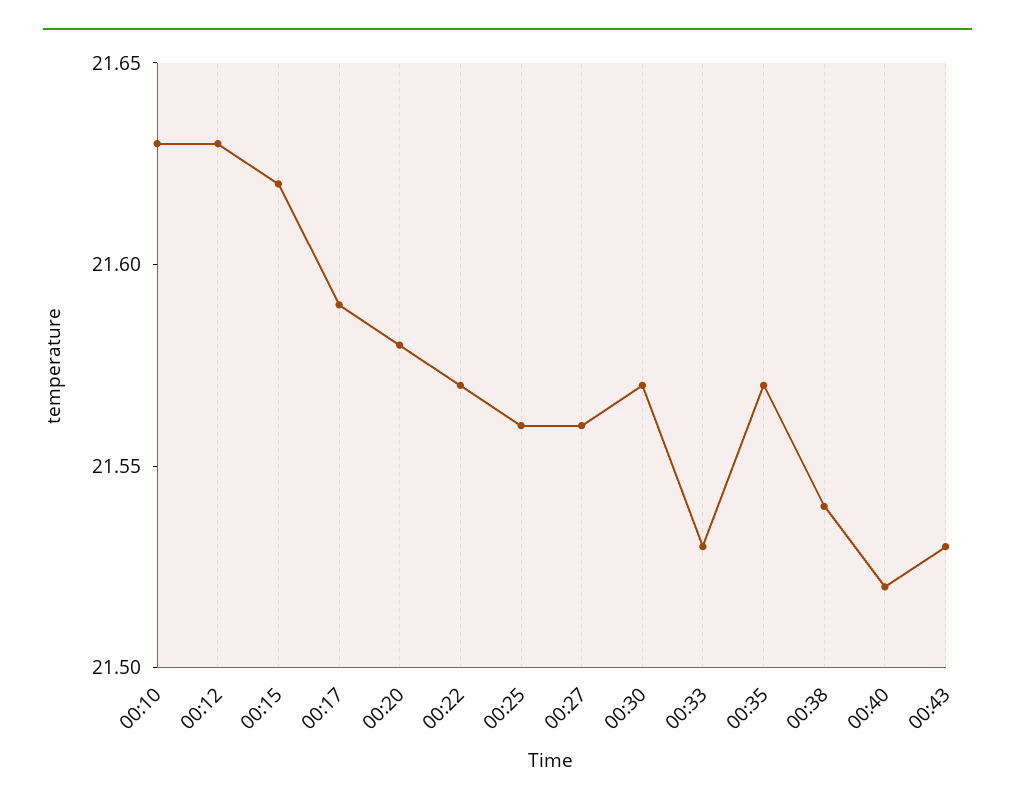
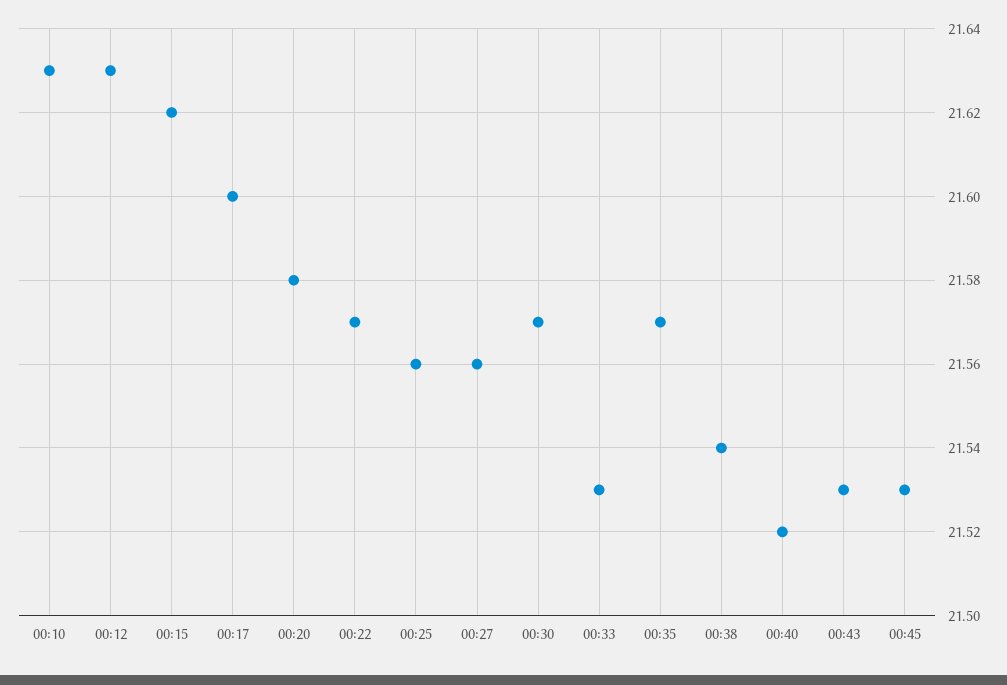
00:17: 21.59 -> 21.6
00:45: none -> 21.53

